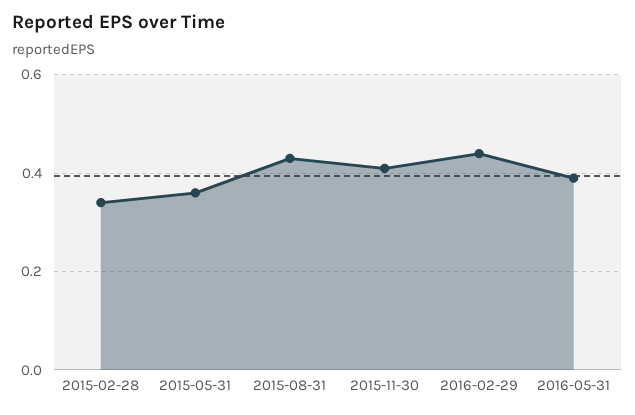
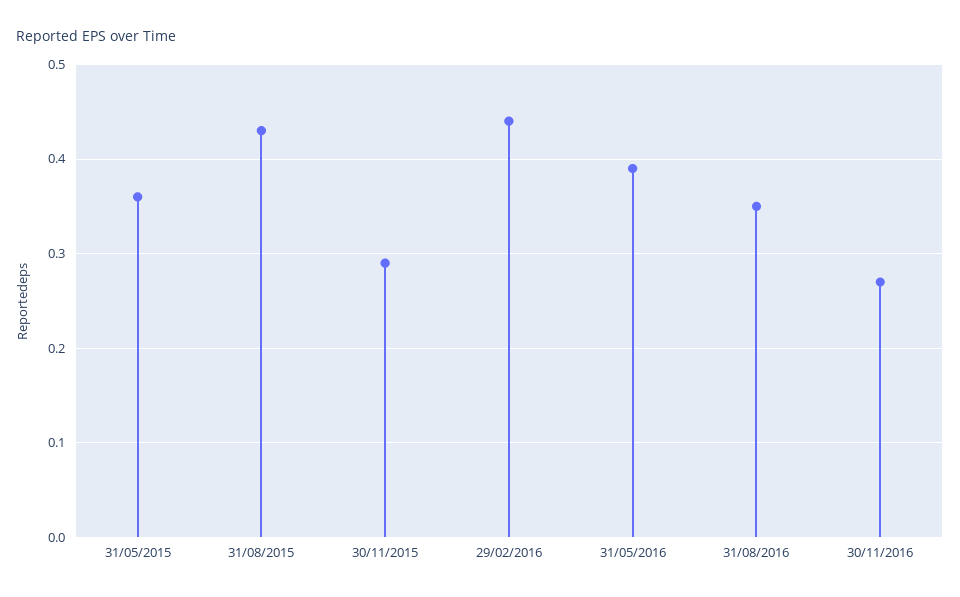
2015-02-28: 0.35 -> none
2015-11-30: 0.4 -> 0.29
31/08/2016: none -> 0.35
30/11/2016: none -> 0.27

